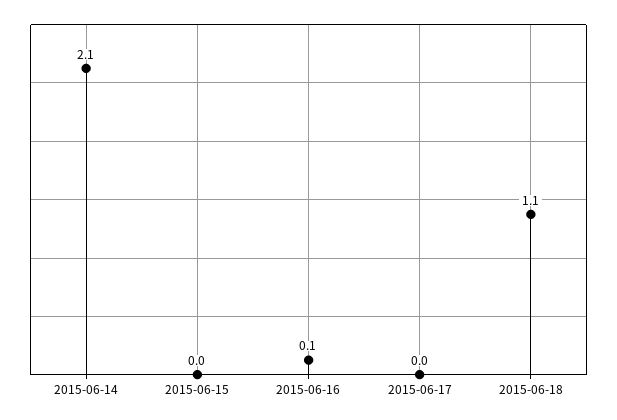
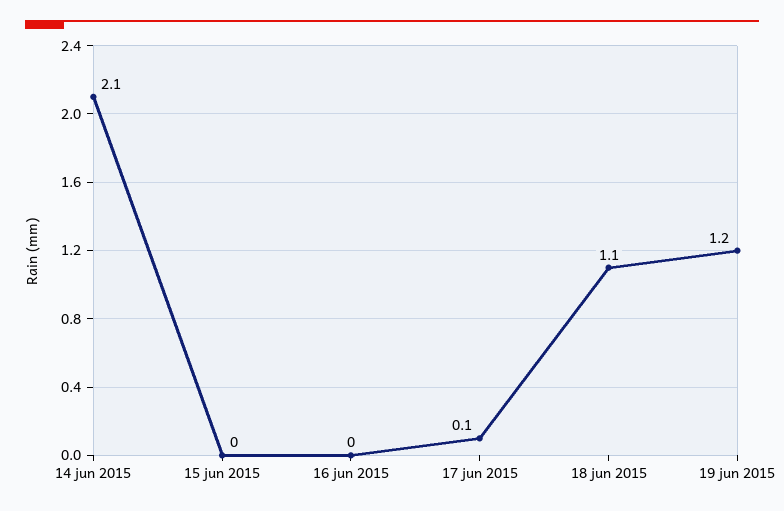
2015-06-16: 0.1 -> 0
2015-06-17: 0 -> 0.1
19 jun 2015: none -> 1.2

